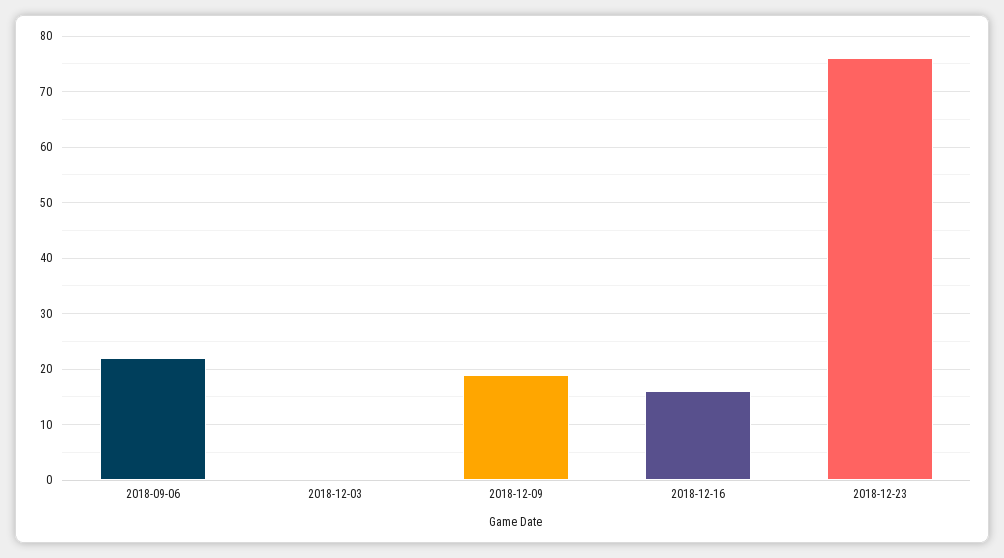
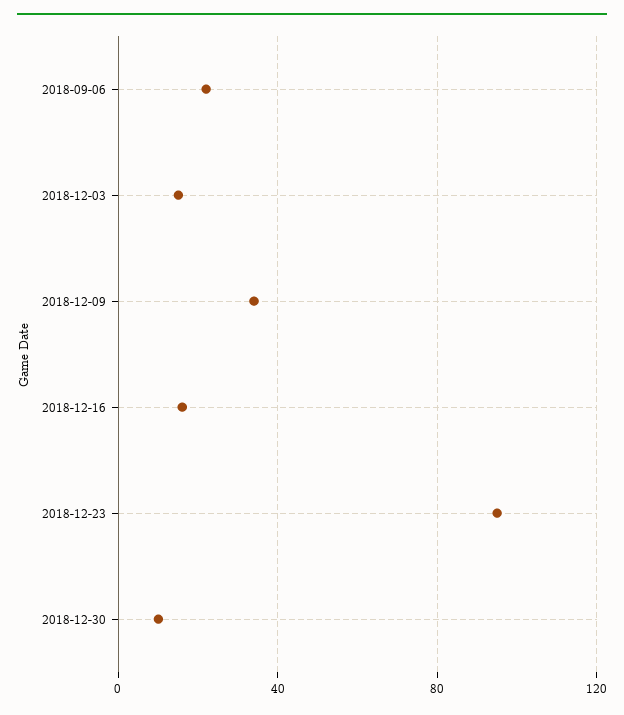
2018-12-03: 0 -> 15
2018-12-09: 20 -> 35
2018-12-23: 75 -> 95
2018-12-30: none -> 10

